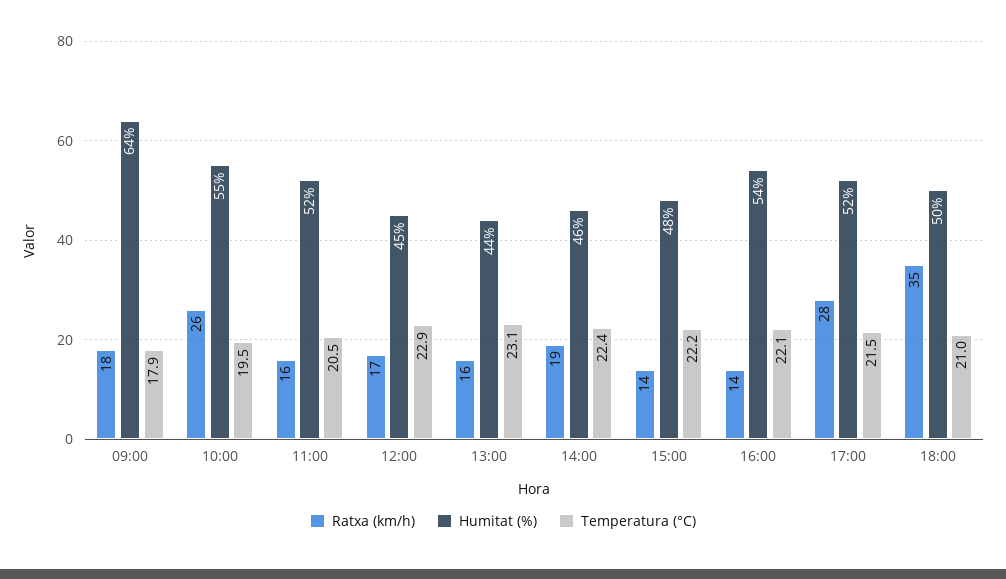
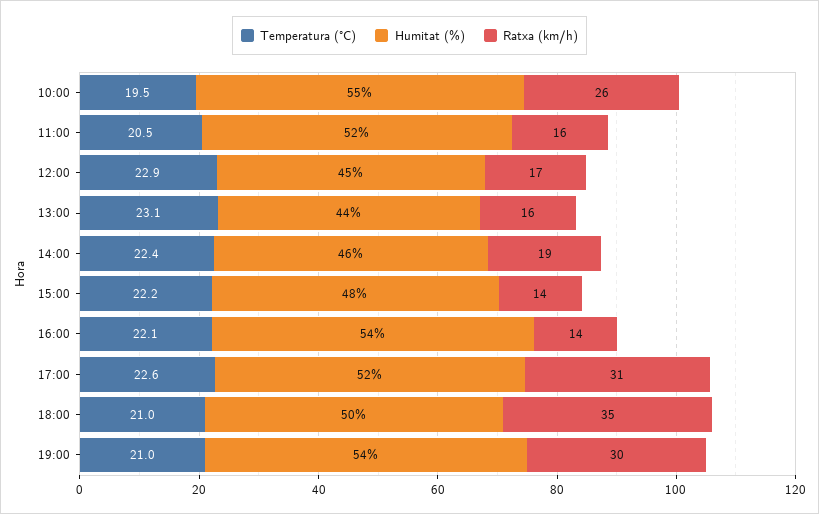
Ratxa (km/h), 09:00: 18 -> none
Humitat (%), 09:00: 64 -> none
Temperatura (°C), 09:00: 17.9 -> none
Ratxa (km/h), 17:00: 28 -> 31
Temperatura (°C), 17:00: 21.5 -> 22.6
Temperatura (°C), 19:00: none -> 21
Humitat (%), 19:00: none -> 54
Ratxa (km/h), 19:00: none -> 30

